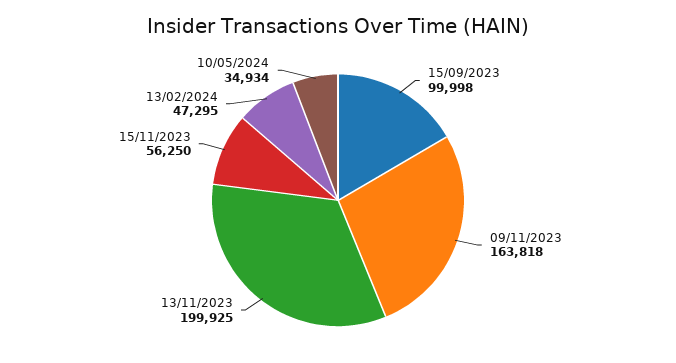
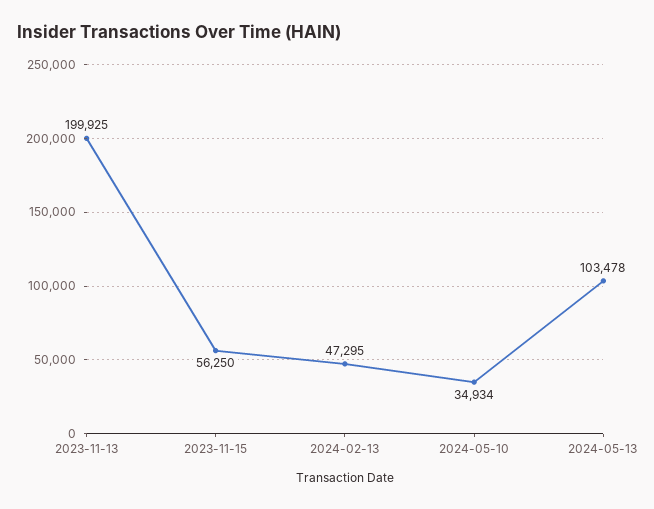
15/09/2023: 99998 -> none
09/11/2023: 163818 -> none
2024-05-13: none -> 103478

